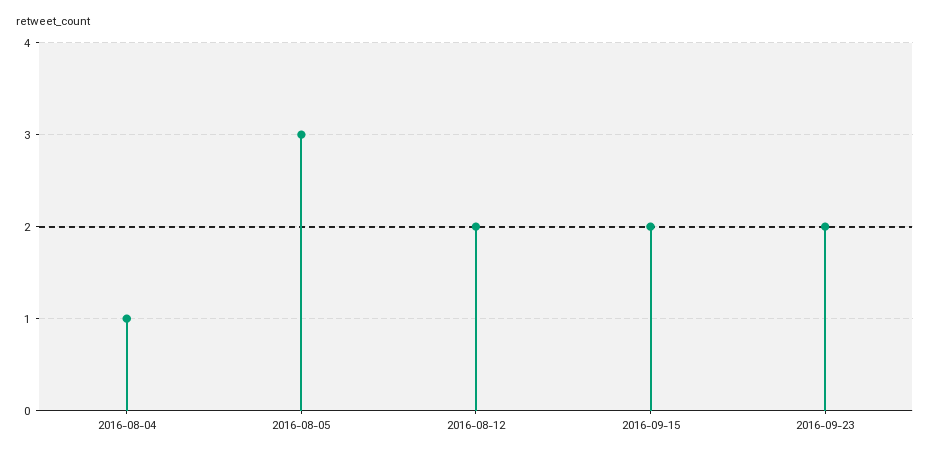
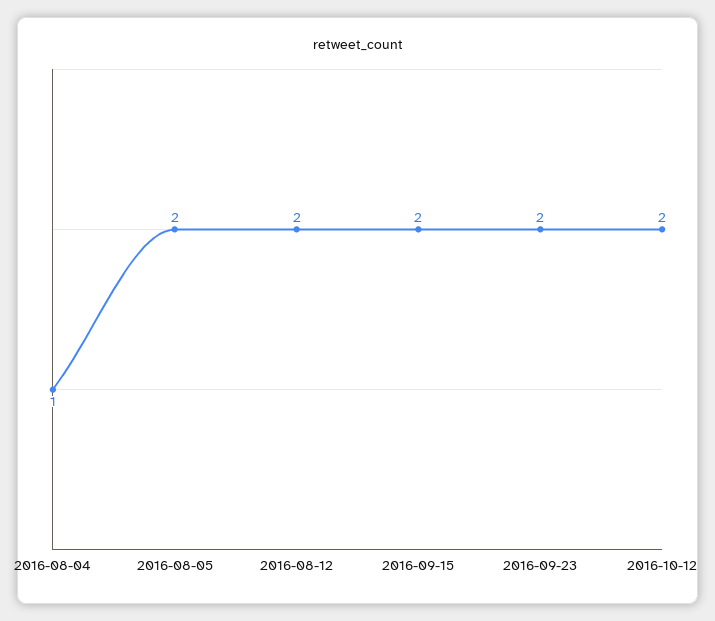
2016-08-05: 3 -> 2
2016-10-12: none -> 2

